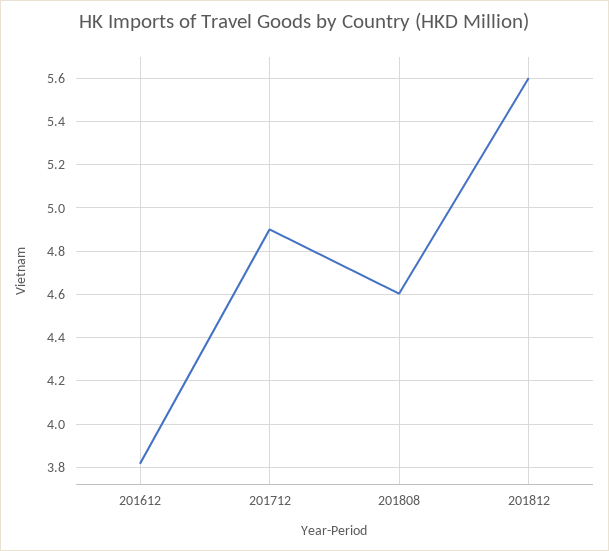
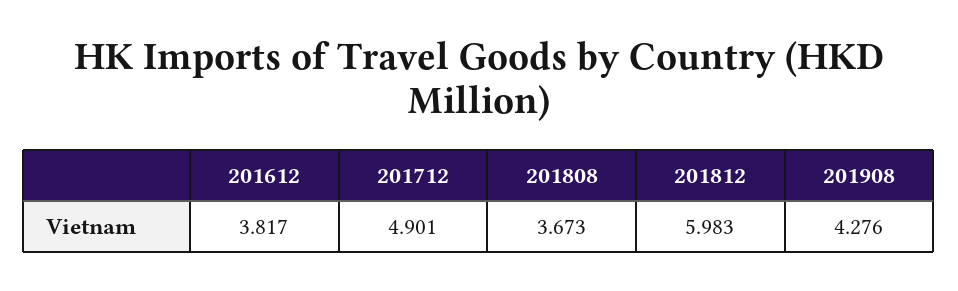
201808: 4.6 -> 3.673
201812: 5.6 -> 5.983
201908: none -> 4.276

